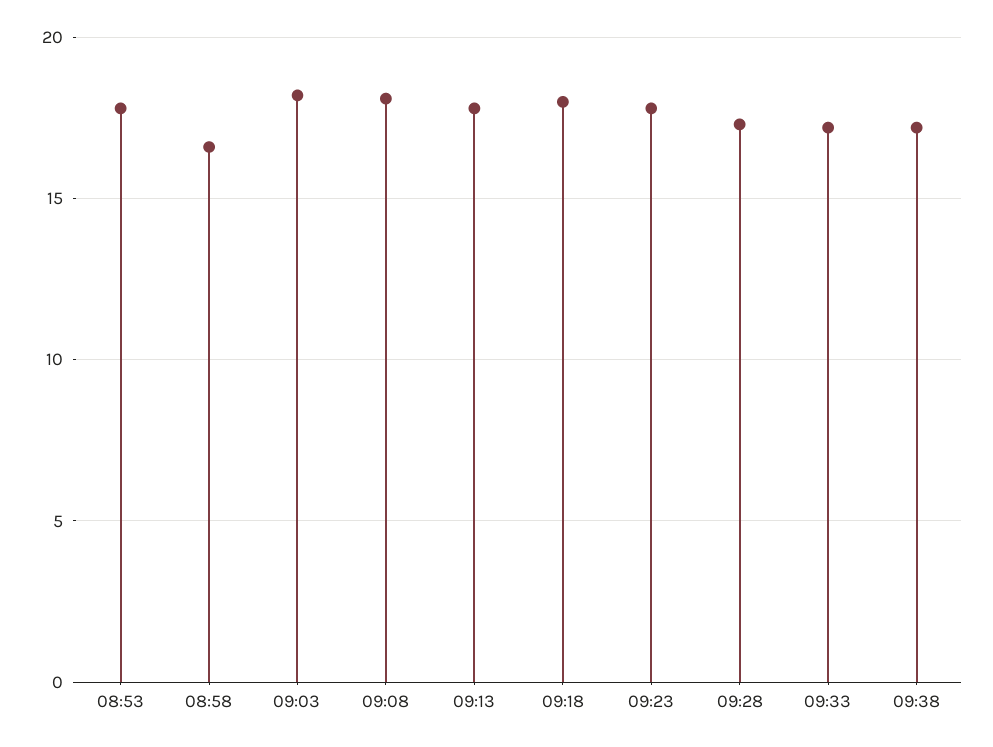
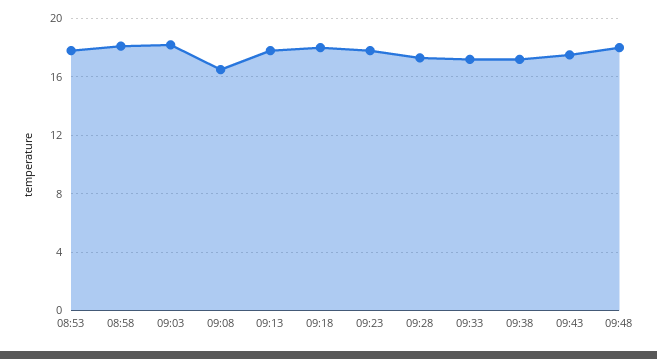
08:58: 16.5 -> 18
09:08: 18 -> 16.5
09:43: none -> 17.5
09:48: none -> 18

